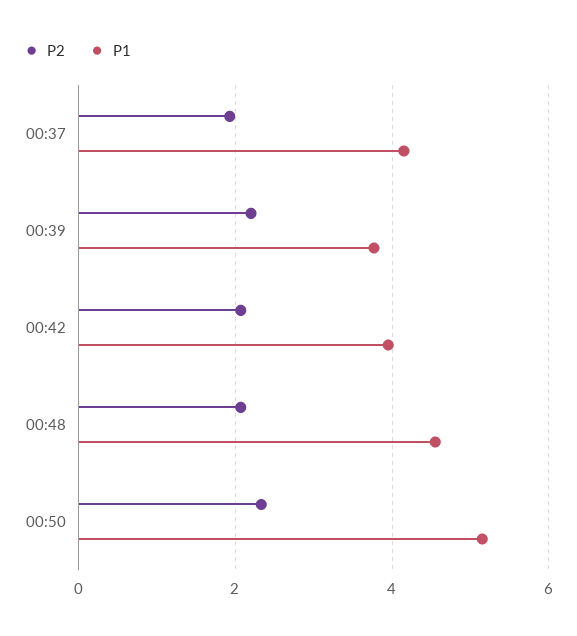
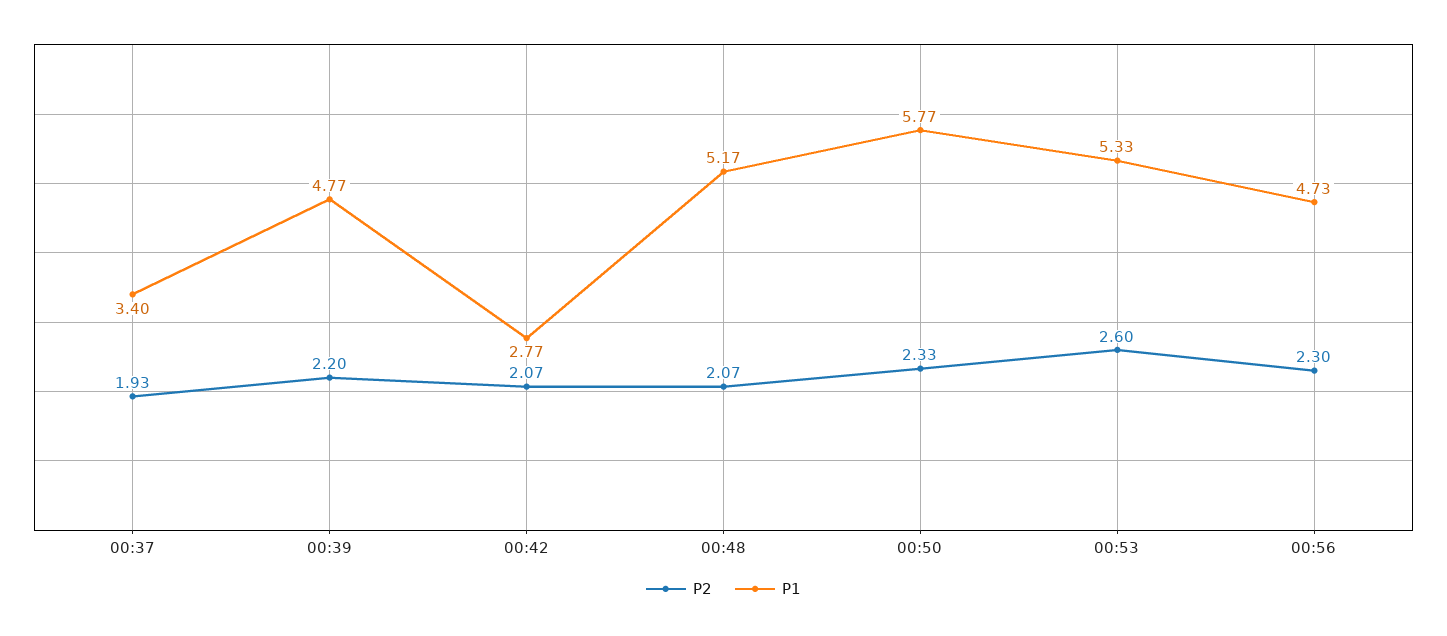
P1, 00:37: 4.2 -> 3.4
P1, 00:39: 3.8 -> 4.77
P1, 00:42: 4 -> 2.77
P1, 00:48: 4.6 -> 5.17
P1, 00:50: 5.2 -> 5.77
P2, 00:53: none -> 2.6
P1, 00:53: none -> 5.33
P2, 00:56: none -> 2.3
P1, 00:56: none -> 4.73

